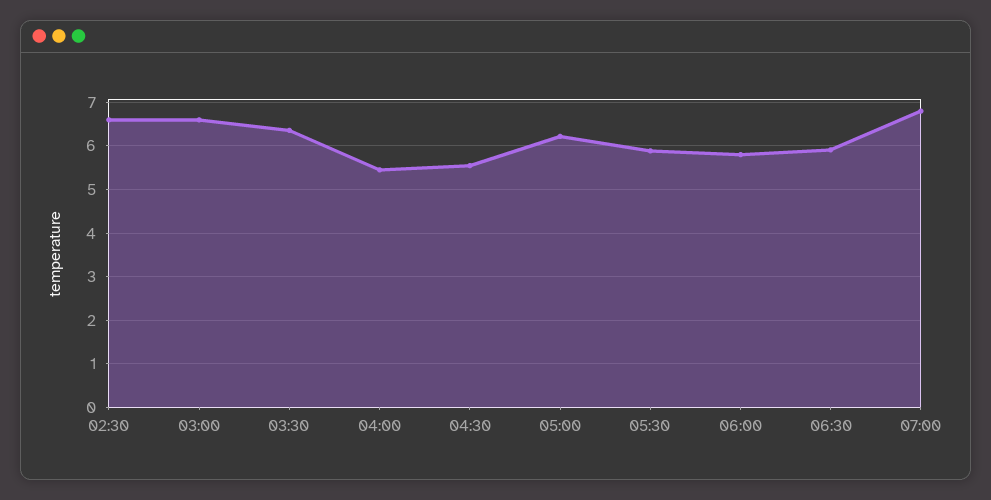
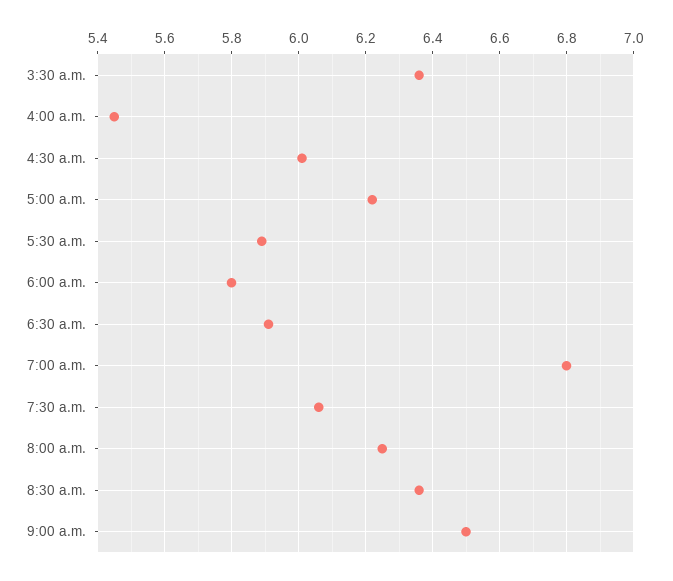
02:30: 6.6 -> none
03:00: 6.6 -> none
04:30: 5.6 -> 6
7:30 a.m.: none -> 6.05
8:00 a.m.: none -> 6.25
8:30 a.m.: none -> 6.35
9:00 a.m.: none -> 6.5

